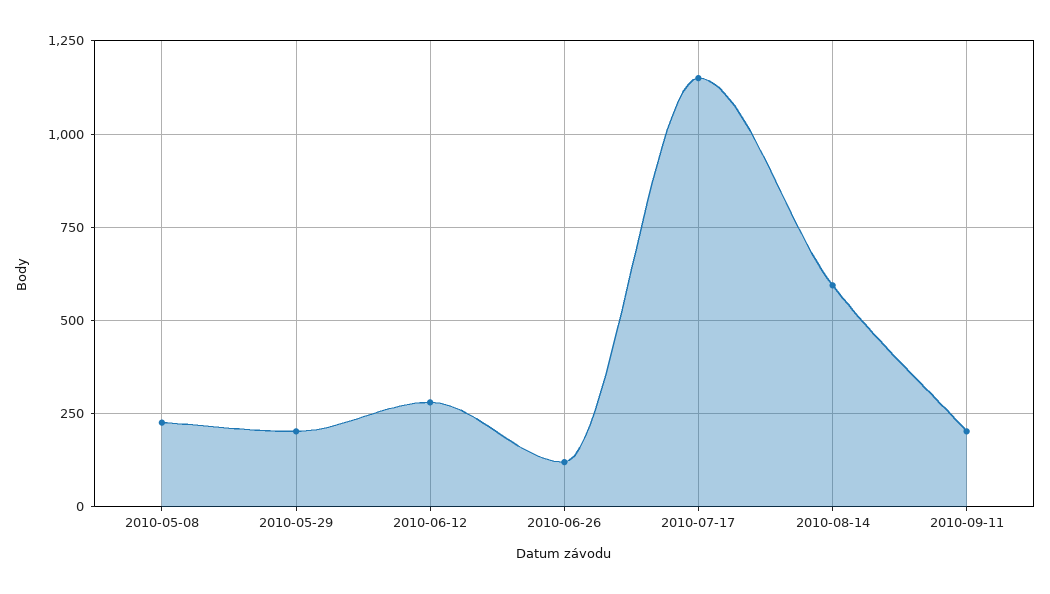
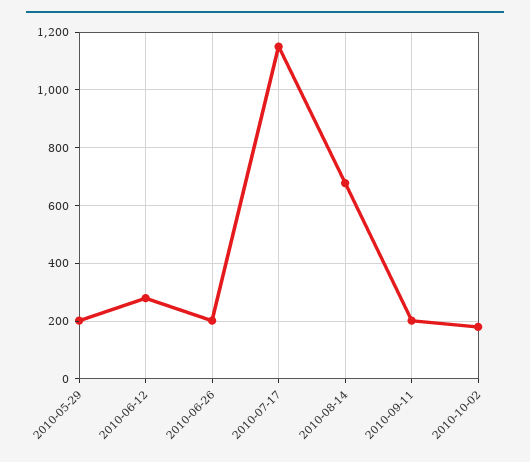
2010-05-08: 225 -> none
2010-06-26: 125 -> 200
2010-08-14: 600 -> 675
2010-10-02: none -> 175

